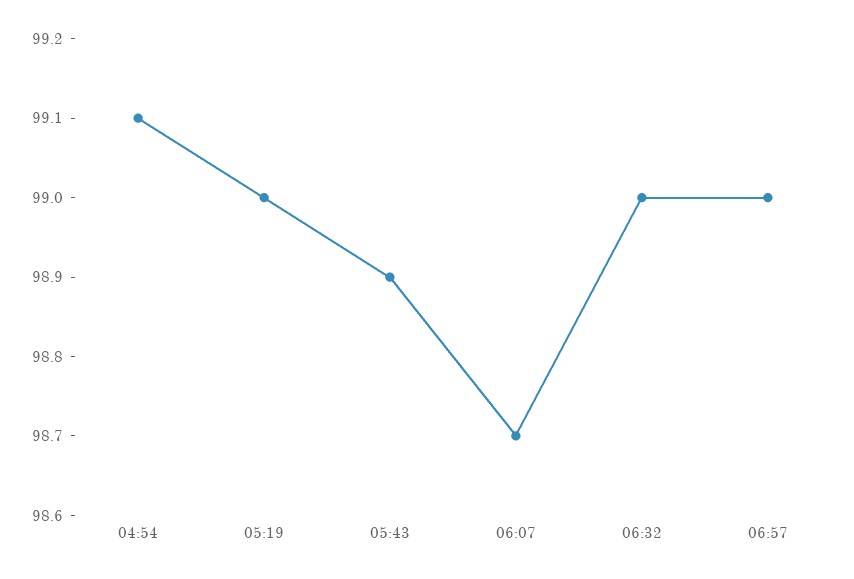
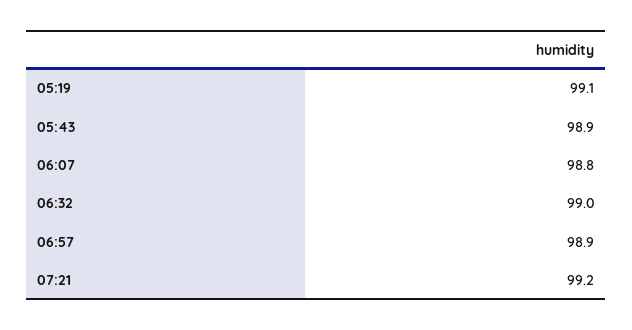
04:54: 99.1 -> none
05:19: 99 -> 99.1
06:07: 98.7 -> 98.8
06:57: 99 -> 98.9
07:21: none -> 99.2

